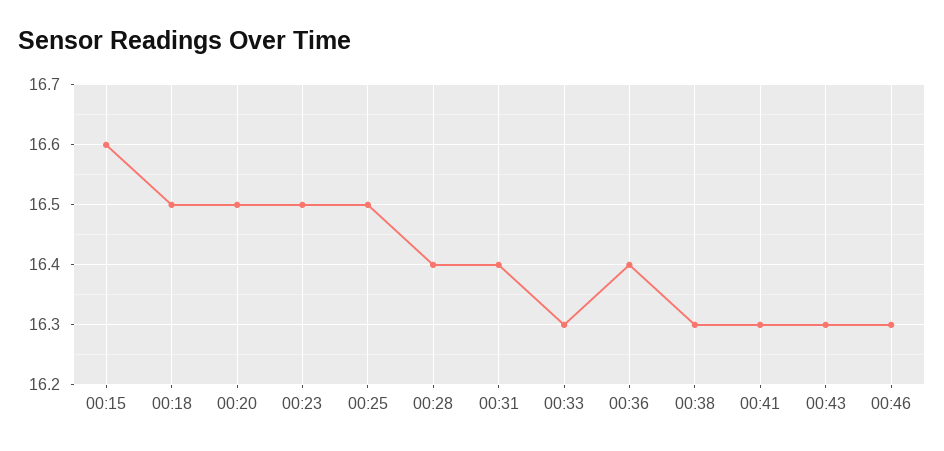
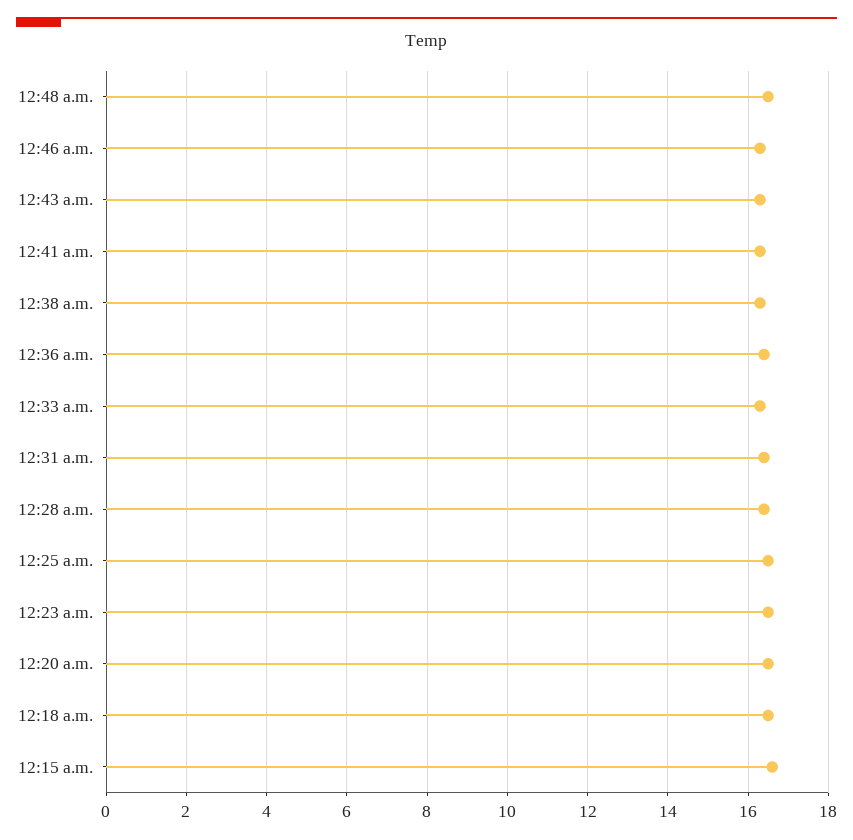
12:48 a.m.: none -> 16.5

